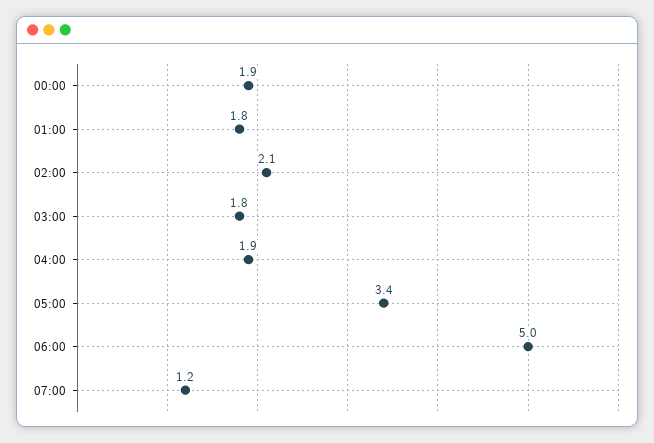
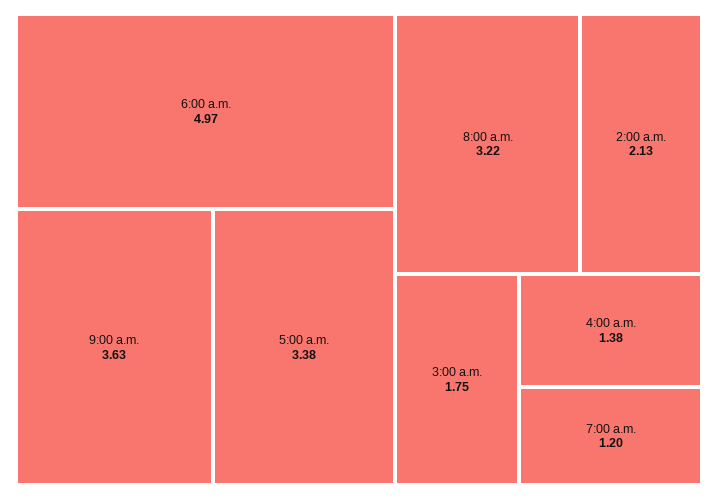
00:00: 1.9 -> none
01:00: 1.8 -> none
04:00: 1.9 -> 1.38
9:00 a.m.: none -> 3.63
8:00 a.m.: none -> 3.22

